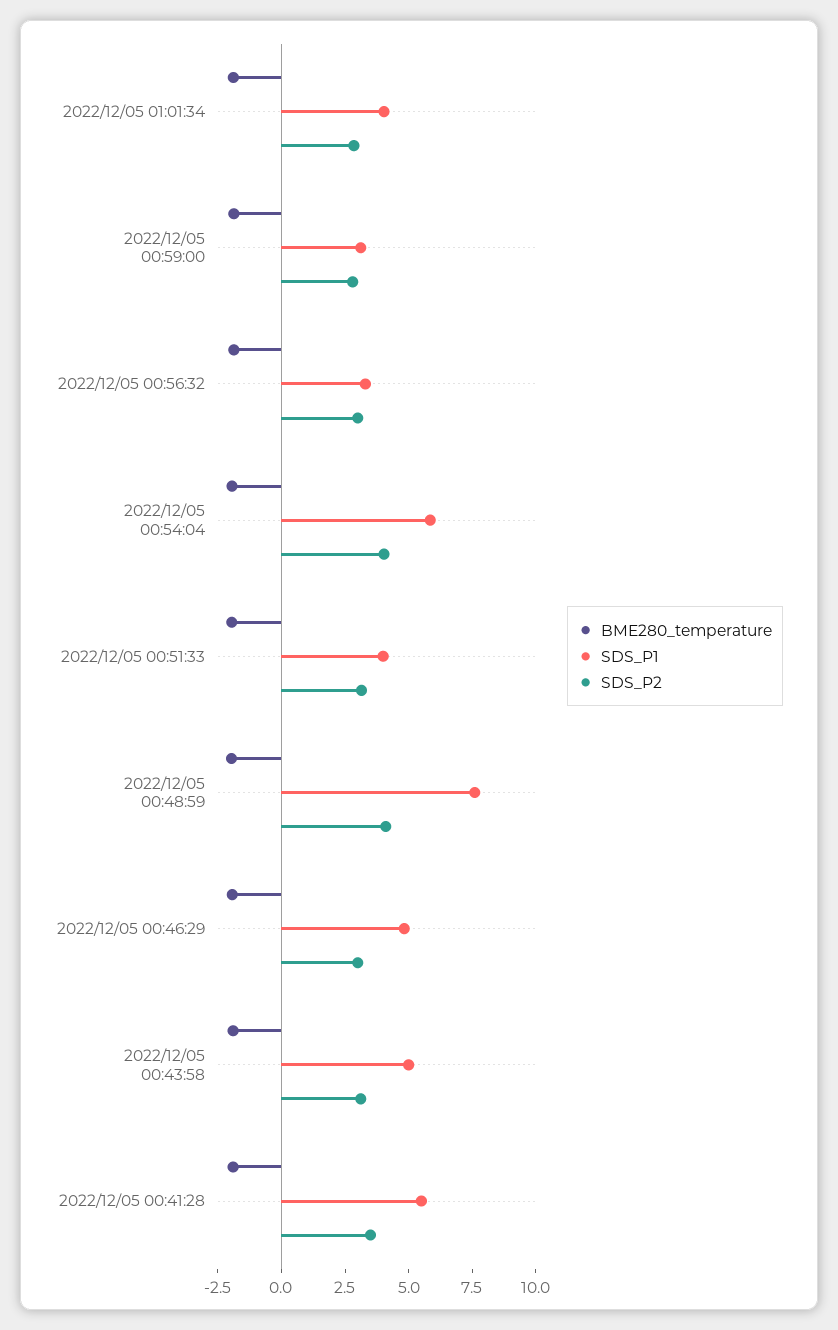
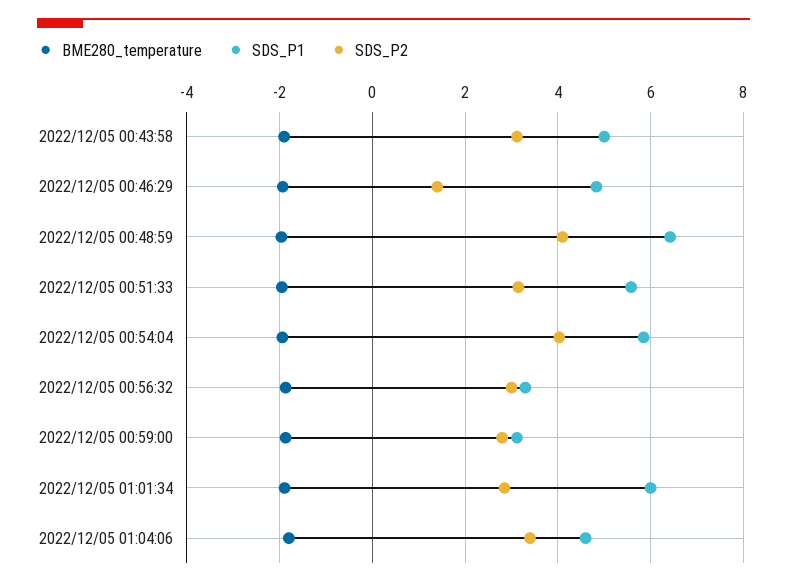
SDS_P1, 2022/12/05 01:01:34: 4 -> 6
SDS_P1, 2022/12/05 00:51:33: 4 -> 5.6
SDS_P1, 2022/12/05 00:48:59: 7.5 -> 6.4
SDS_P2, 2022/12/05 00:46:29: 3 -> 1.4
BME280_temperature, 2022/12/05 00:41:28: -2 -> none
SDS_P1, 2022/12/05 00:41:28: 5.5 -> none
SDS_P2, 2022/12/05 00:41:28: 3.5 -> none
BME280_temperature, 2022/12/05 01:04:06: none -> -1.8
SDS_P1, 2022/12/05 01:04:06: none -> 4.6
SDS_P2, 2022/12/05 01:04:06: none -> 3.4

